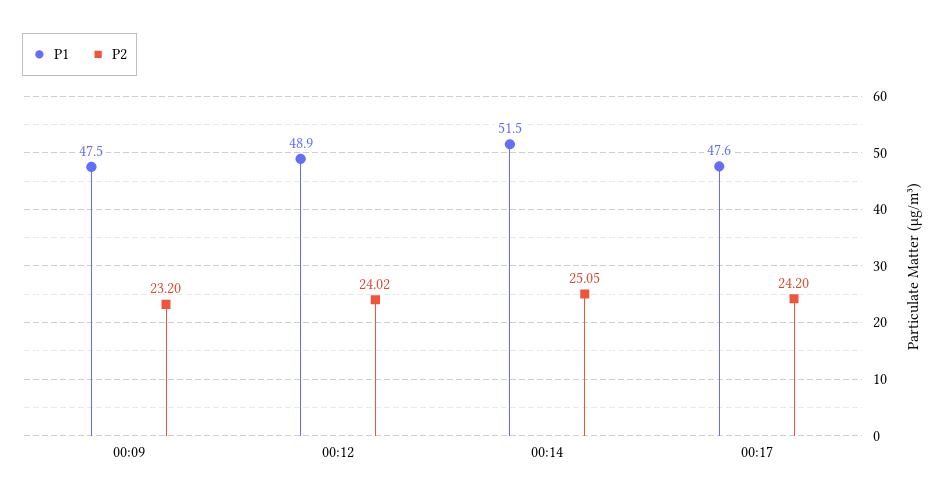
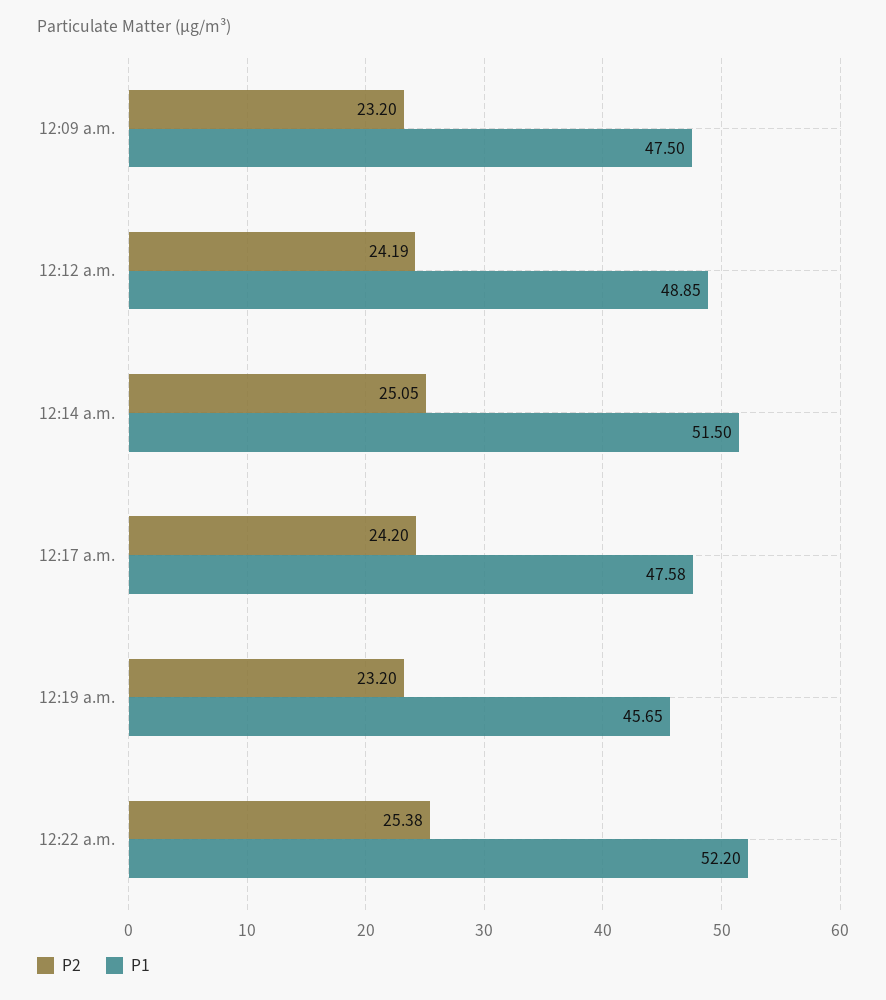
P2, 00:12: 24.02 -> 24.19
P2, 12:19 a.m.: none -> 23.2
P1, 12:19 a.m.: none -> 45.65
P2, 12:22 a.m.: none -> 25.38
P1, 12:22 a.m.: none -> 52.2

